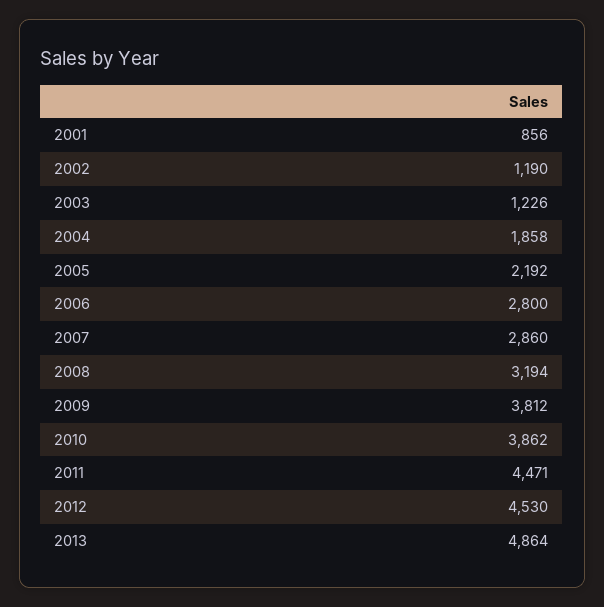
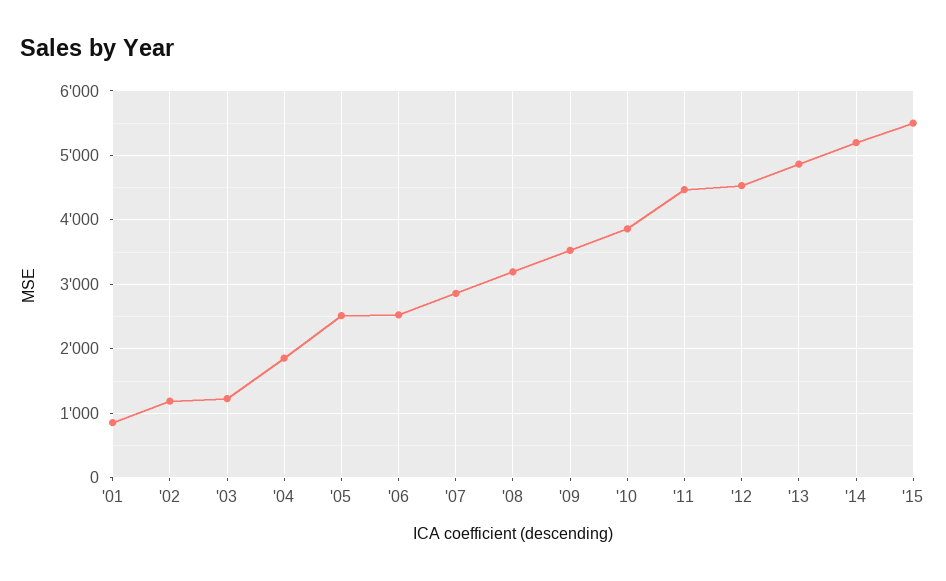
2005: 2192 -> 2500
2006: 2800 -> 2500
2009: 3812 -> 3500
'14: none -> 5200
'15: none -> 5500

